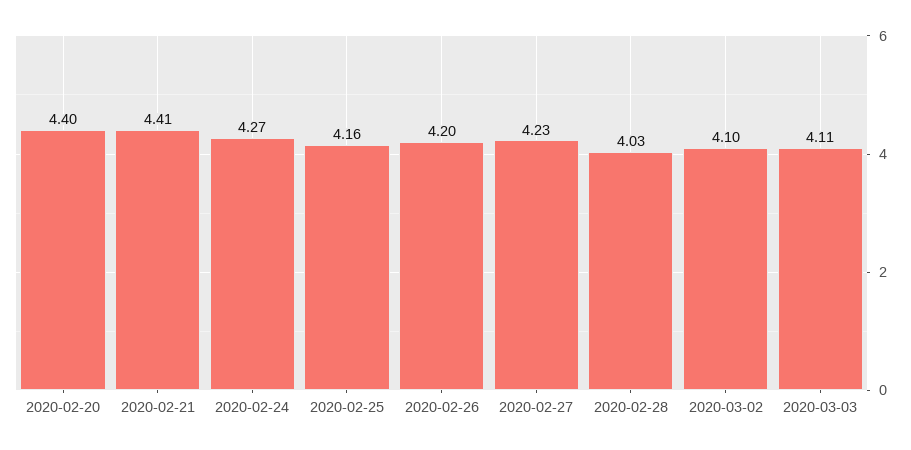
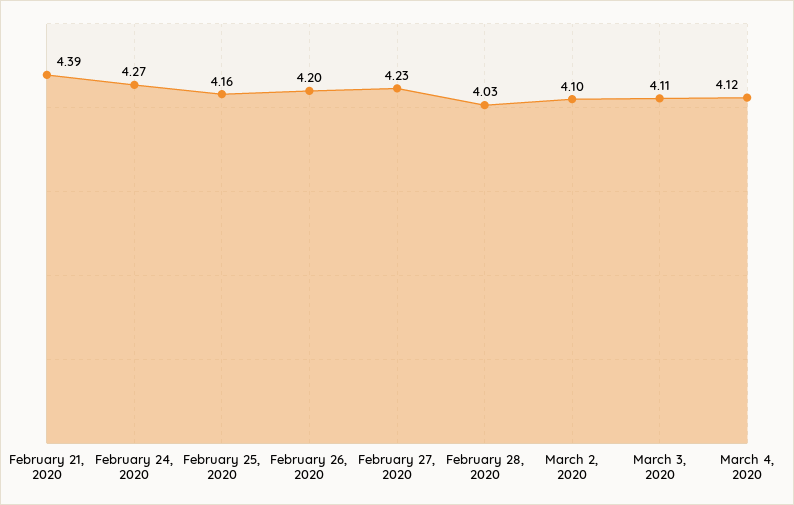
2020-02-20: 4.4 -> none
2020-02-21: 4.41 -> 4.39
March 4, 2020: none -> 4.12

